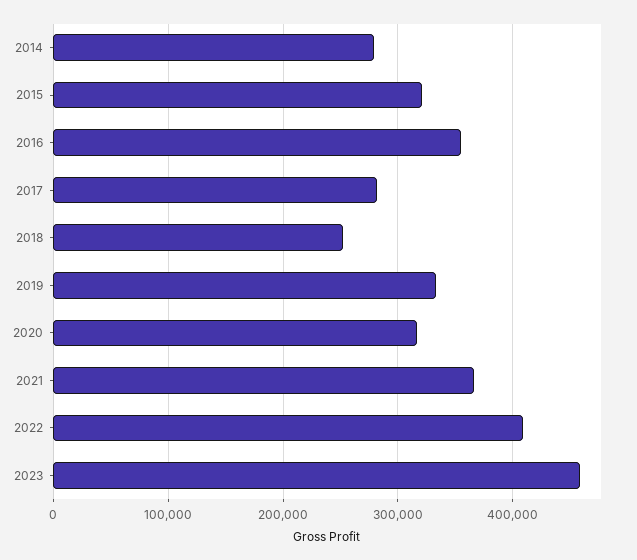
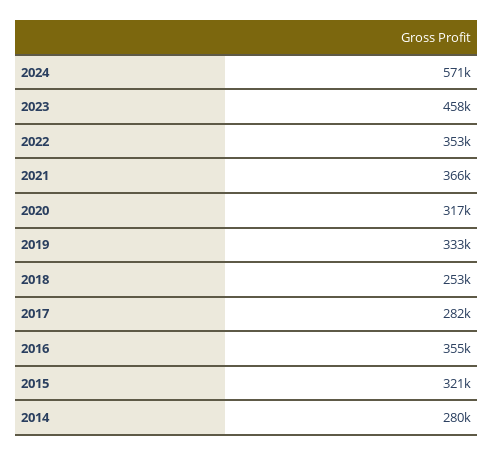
2022: 410000 -> 353000
2024: none -> 571000

